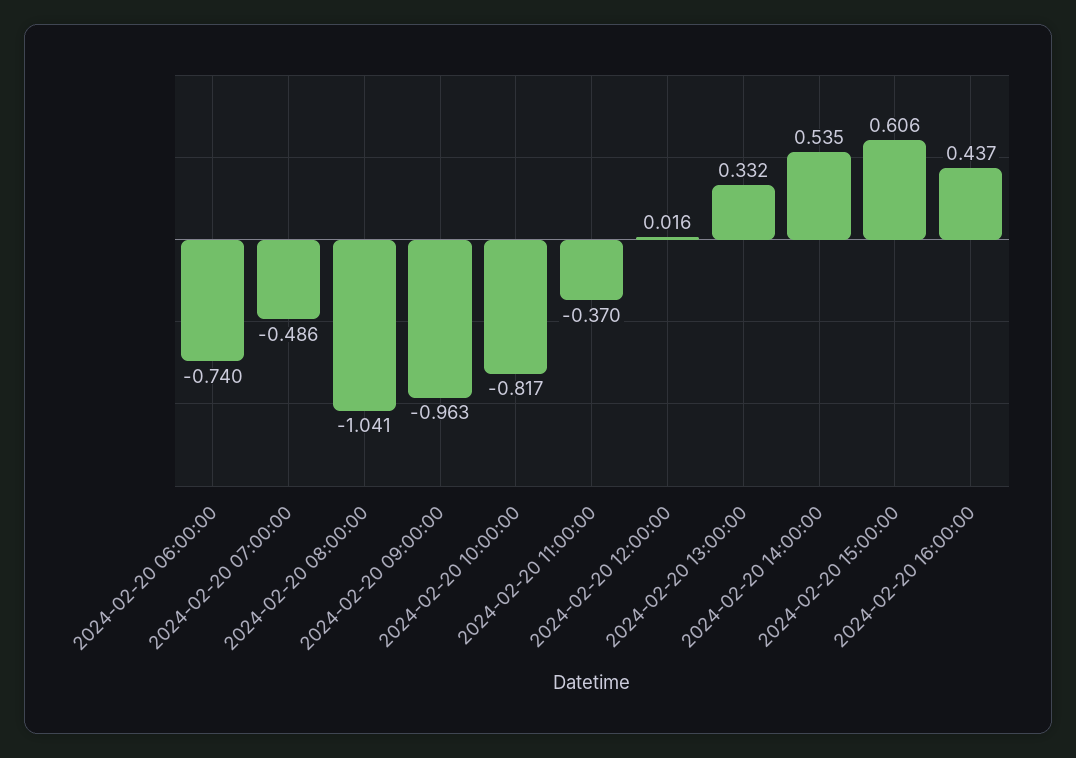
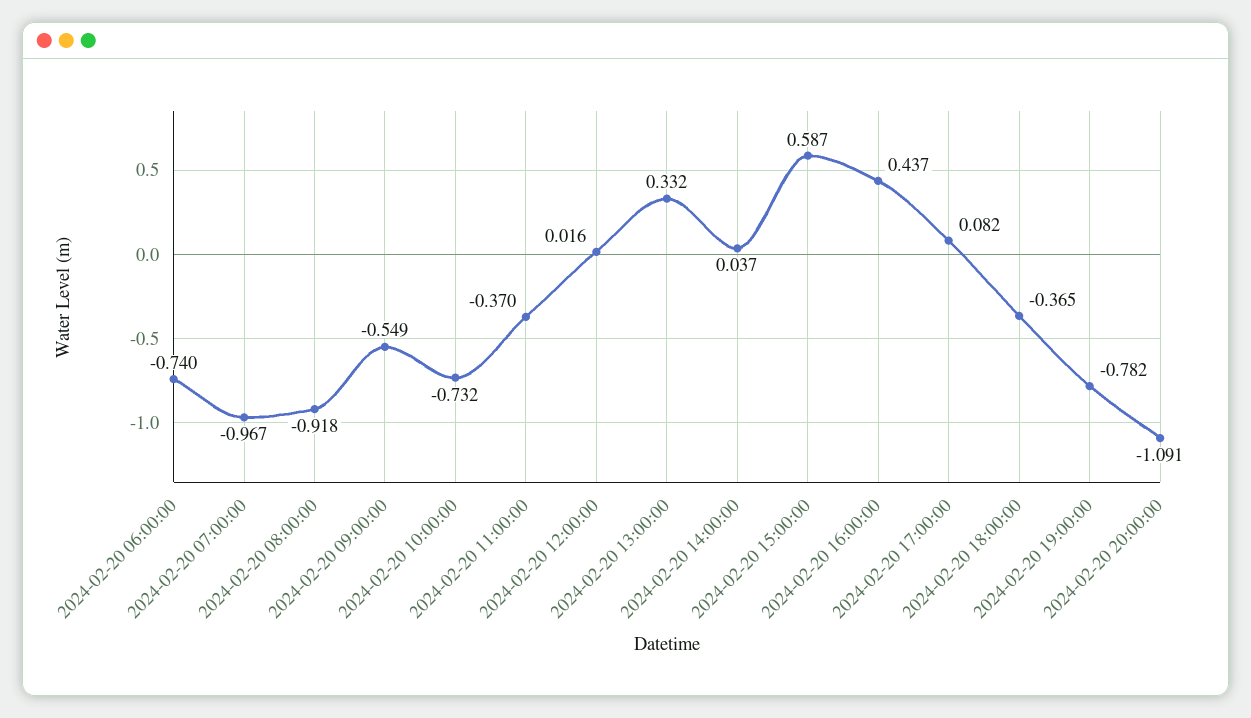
2024-02-20 07:00:00: -0.486 -> -0.967
2024-02-20 08:00:00: -1.041 -> -0.918
2024-02-20 09:00:00: -0.963 -> -0.549
2024-02-20 10:00:00: -0.817 -> -0.732
2024-02-20 14:00:00: 0.535 -> 0.037
2024-02-20 15:00:00: 0.606 -> 0.587
2024-02-20 17:00:00: none -> 0.082
2024-02-20 18:00:00: none -> -0.365
2024-02-20 19:00:00: none -> -0.782
2024-02-20 20:00:00: none -> -1.091

